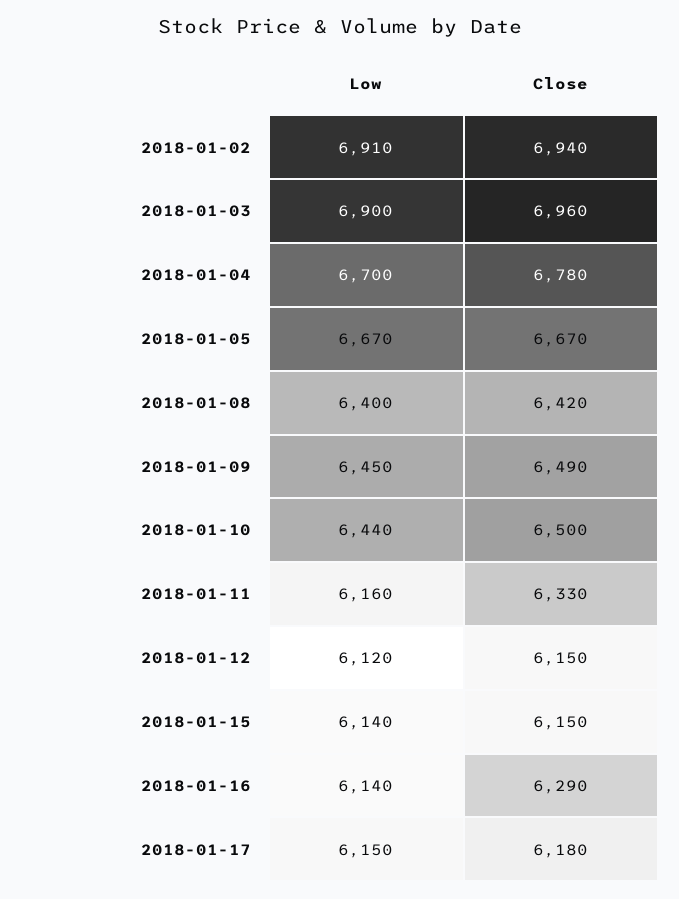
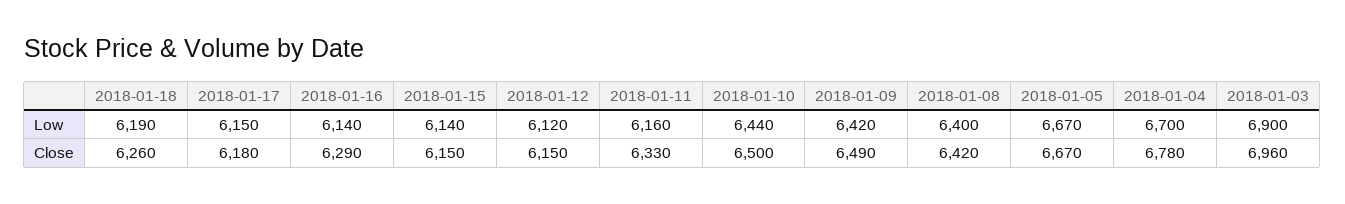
Low, 2018-01-02: 6910 -> none
Close, 2018-01-02: 6940 -> none
Low, 2018-01-09: 6450 -> 6420
Low, 2018-01-18: none -> 6190
Close, 2018-01-18: none -> 6260

